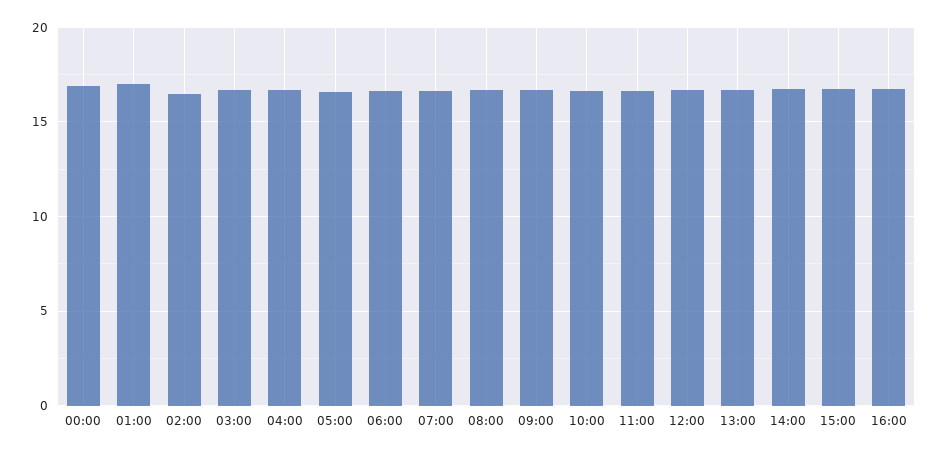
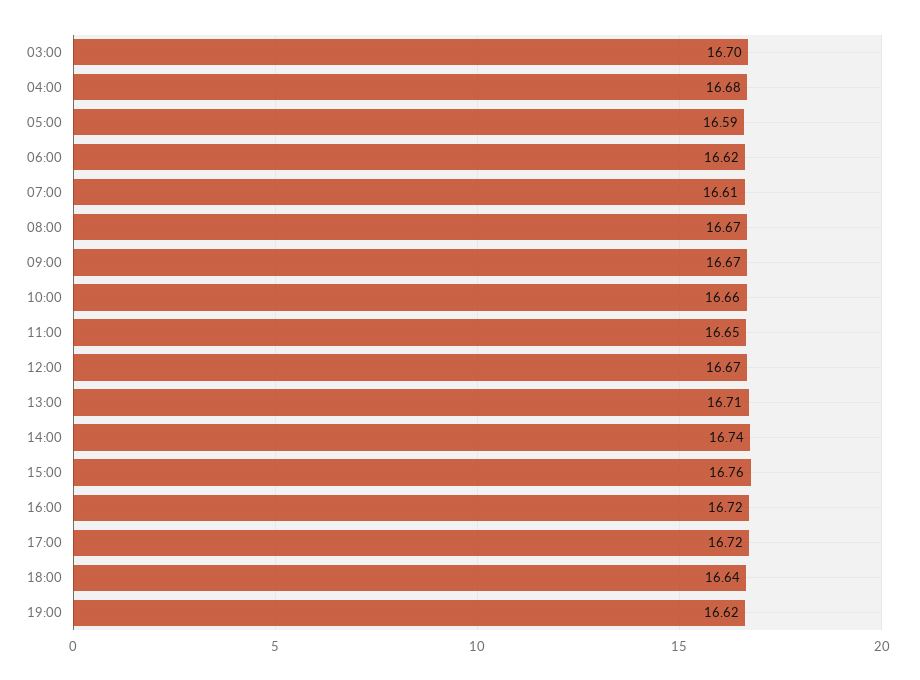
00:00: 17 -> none
01:00: 17 -> none
02:00: 16.5 -> none
17:00: none -> 16.72
18:00: none -> 16.64
19:00: none -> 16.62

